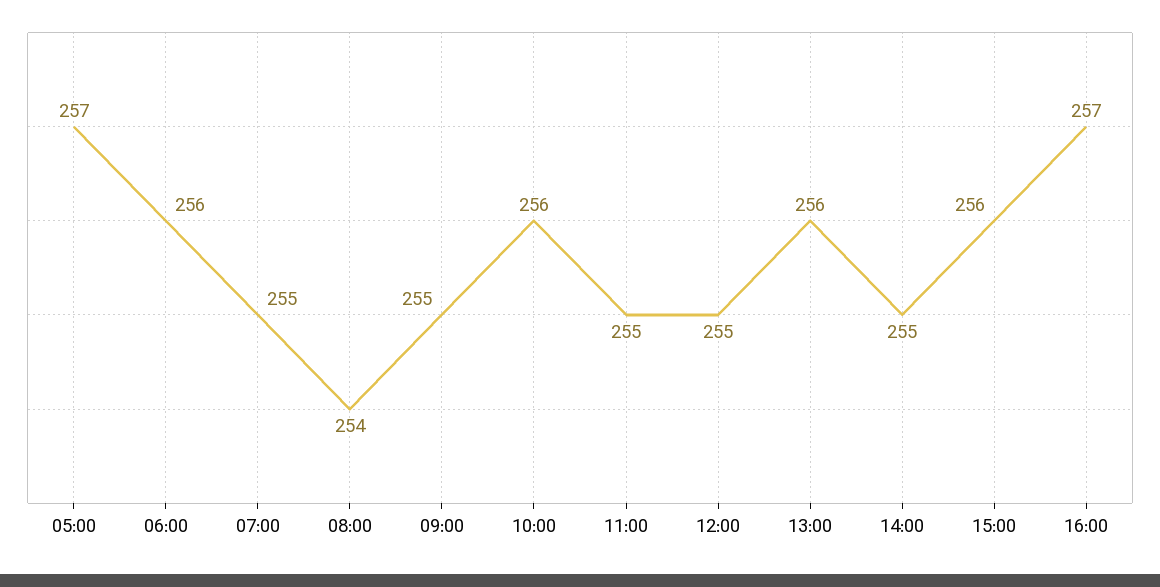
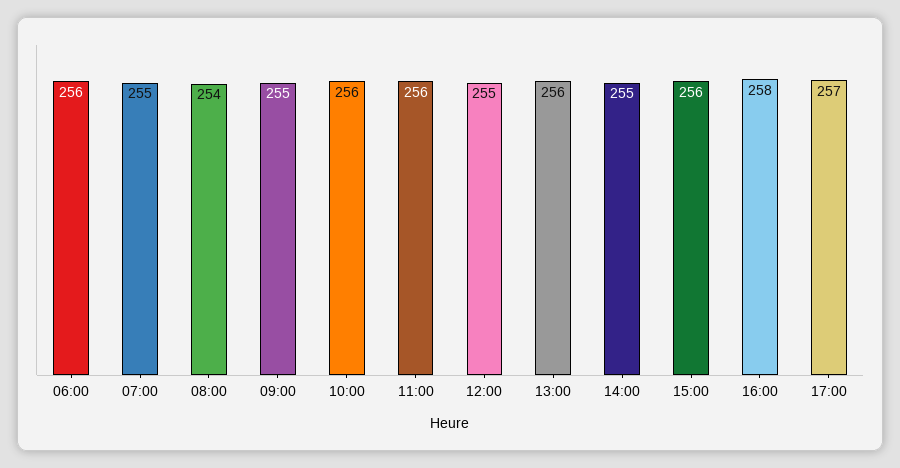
05:00: 257 -> none
11:00: 255 -> 256
16:00: 257 -> 258
17:00: none -> 257

